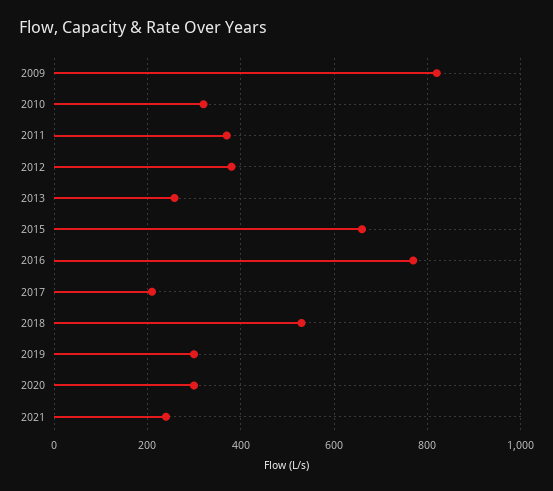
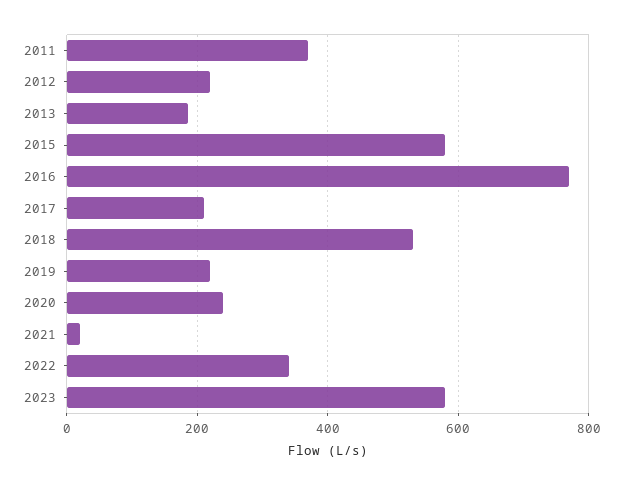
2009: 820 -> none
2010: 320 -> none
2012: 380 -> 220
2013: 260 -> 180
2015: 660 -> 580
2019: 300 -> 220
2020: 300 -> 240
2021: 240 -> 20
2022: none -> 340
2023: none -> 580

